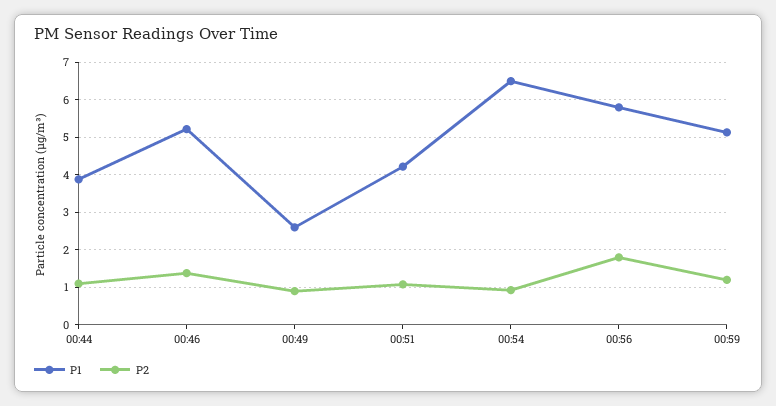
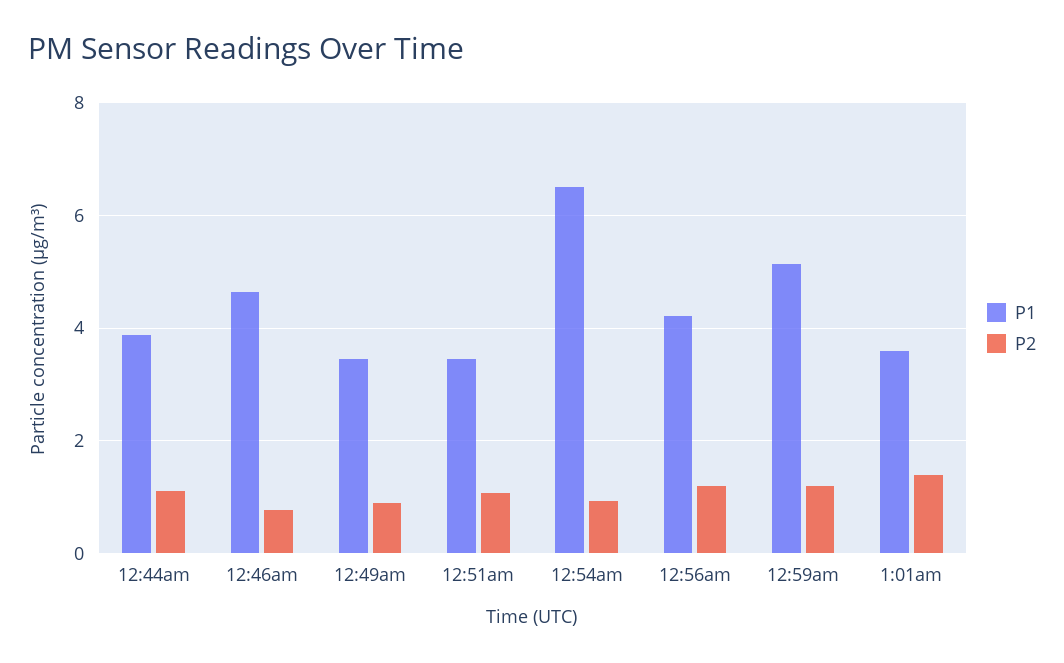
P1, 00:46: 5.2 -> 4.6
P2, 00:46: 1.4 -> 0.8
P1, 00:49: 2.6 -> 3.4
P1, 00:51: 4.2 -> 3.4
P1, 00:56: 5.8 -> 4.2
P2, 00:56: 1.8 -> 1.2
P1, 1:01am: none -> 3.6
P2, 1:01am: none -> 1.4

